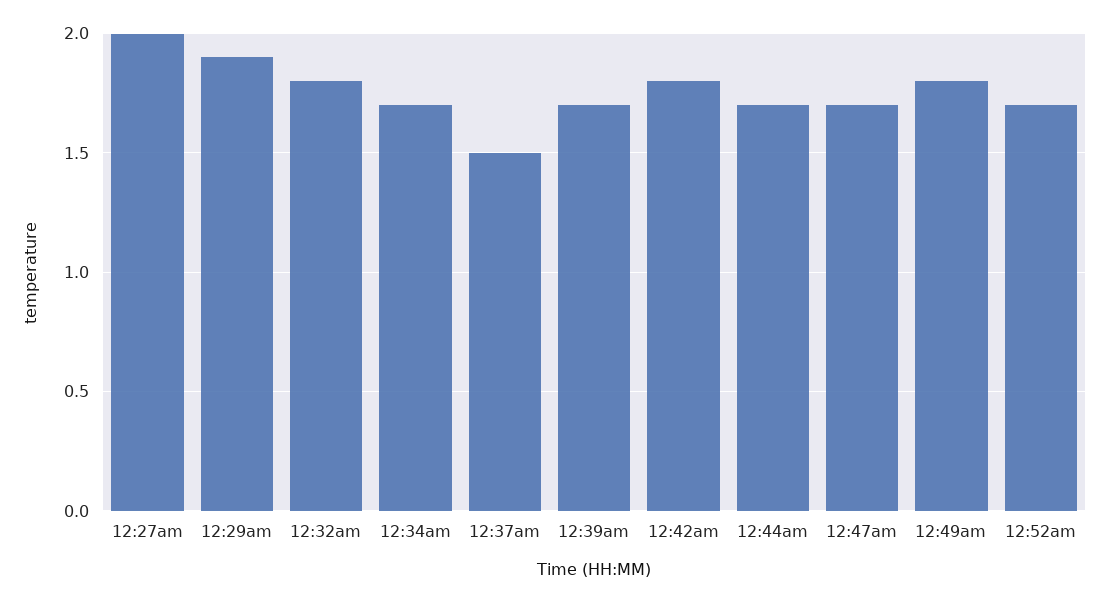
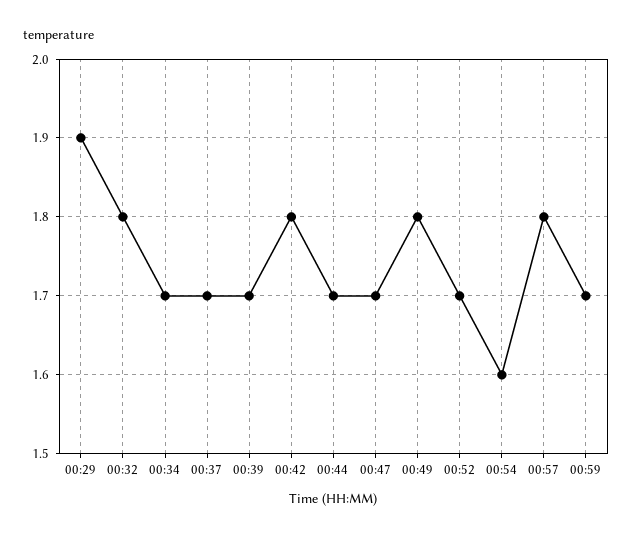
12:27am: 2 -> none
12:37am: 1.5 -> 1.7
00:54: none -> 1.6
00:57: none -> 1.8
00:59: none -> 1.7

